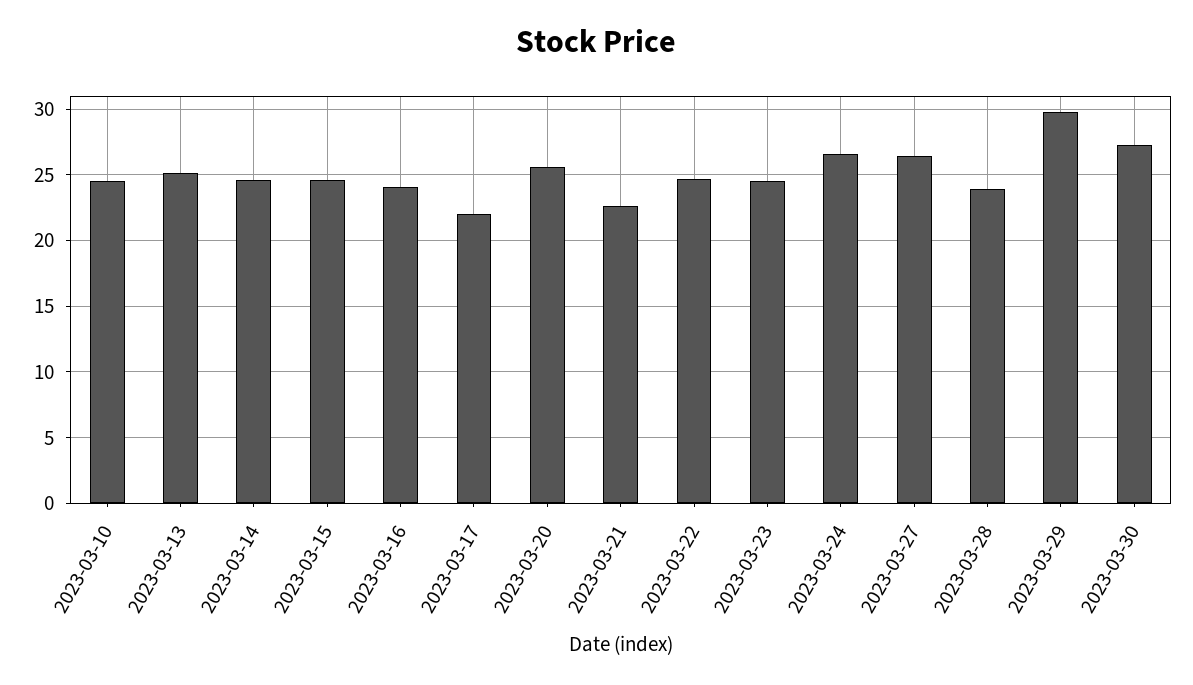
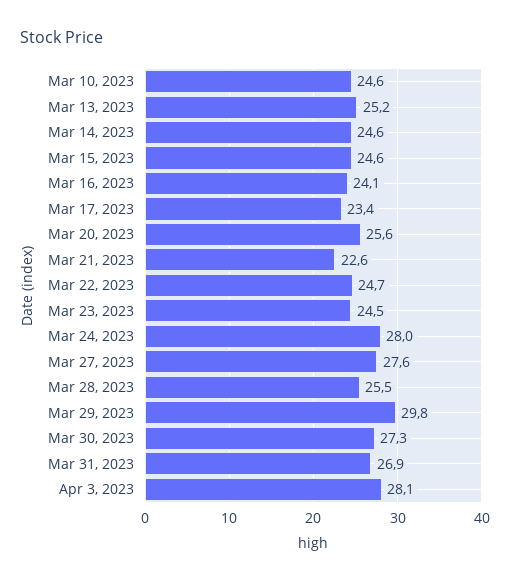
2023-03-17: 22 -> 23.4
2023-03-24: 26.5 -> 28
2023-03-27: 26.5 -> 27.6
2023-03-28: 24 -> 25.5
Mar 31, 2023: none -> 26.9
Apr 3, 2023: none -> 28.1

